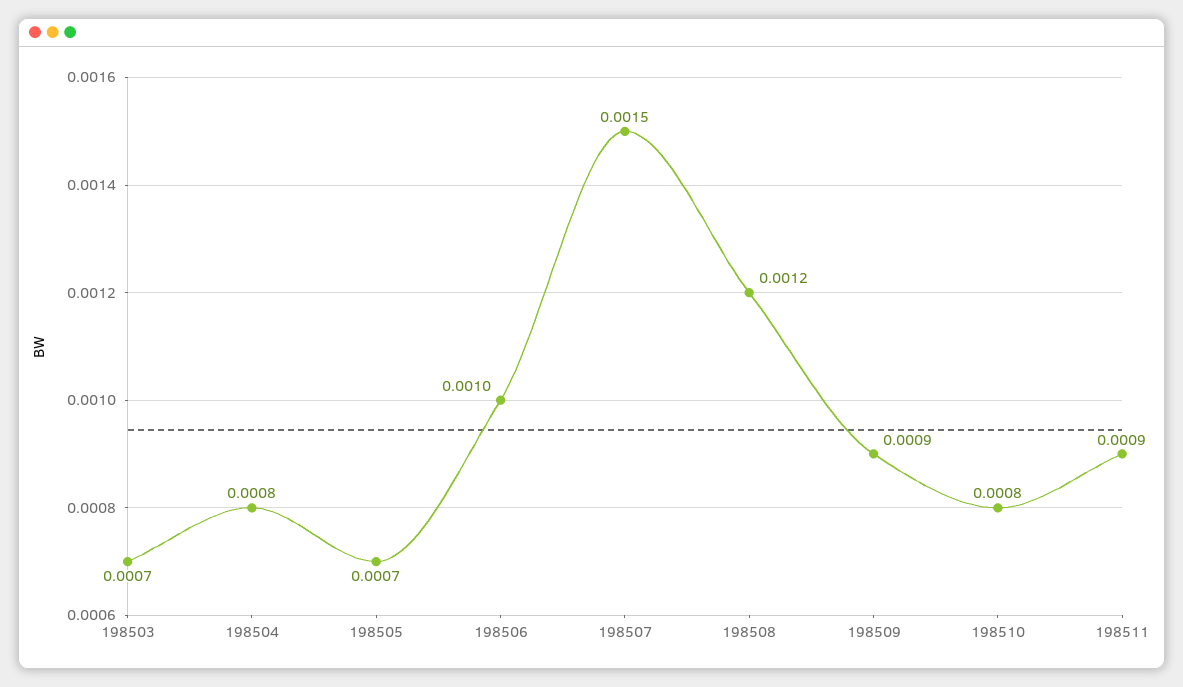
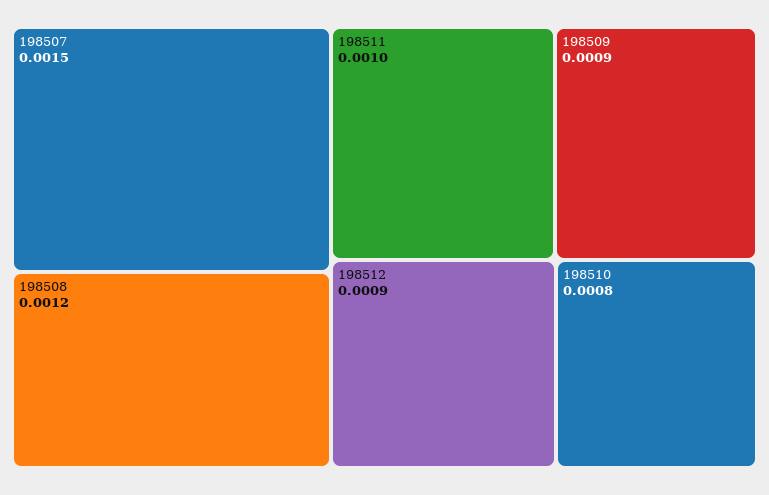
198503: 0.0007 -> none
198504: 0.0008 -> none
198505: 0.0007 -> none
198506: 0.001 -> none
198511: 0.0009 -> 0.001
198512: none -> 0.0009

